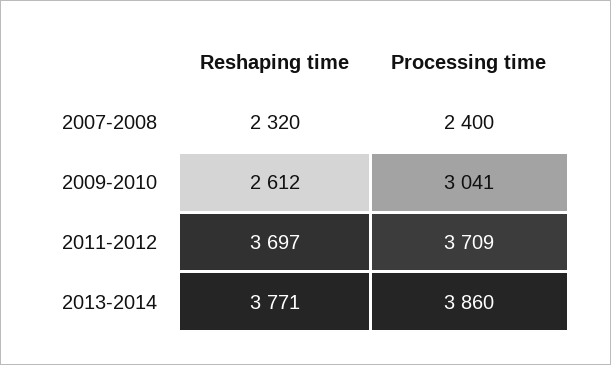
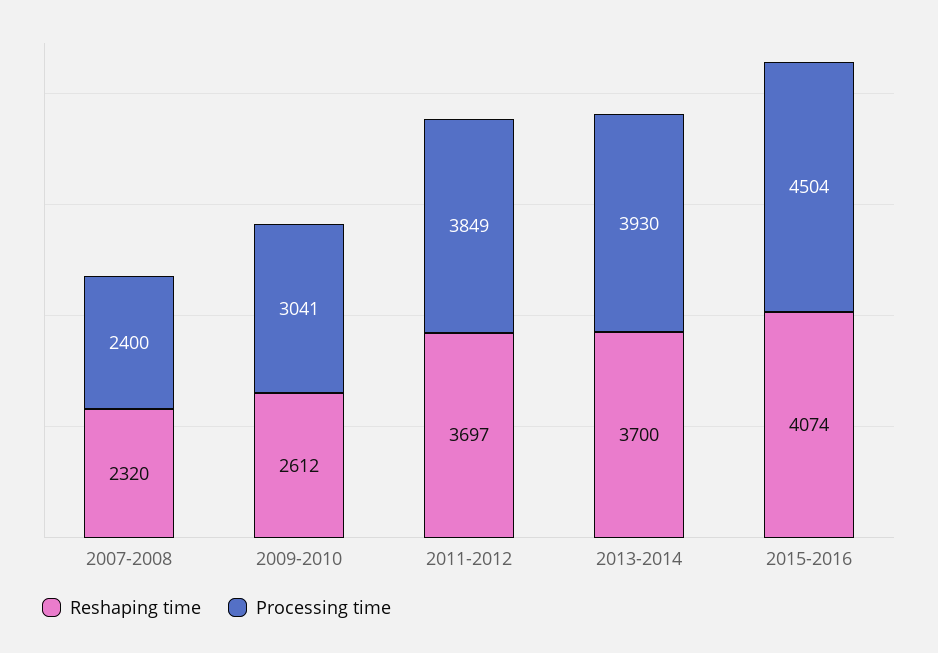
Processing time, 2011-2012: 3709 -> 3849
Reshaping time, 2013-2014: 3771 -> 3700
Processing time, 2013-2014: 3860 -> 3930
Reshaping time, 2015-2016: none -> 4074
Processing time, 2015-2016: none -> 4504

